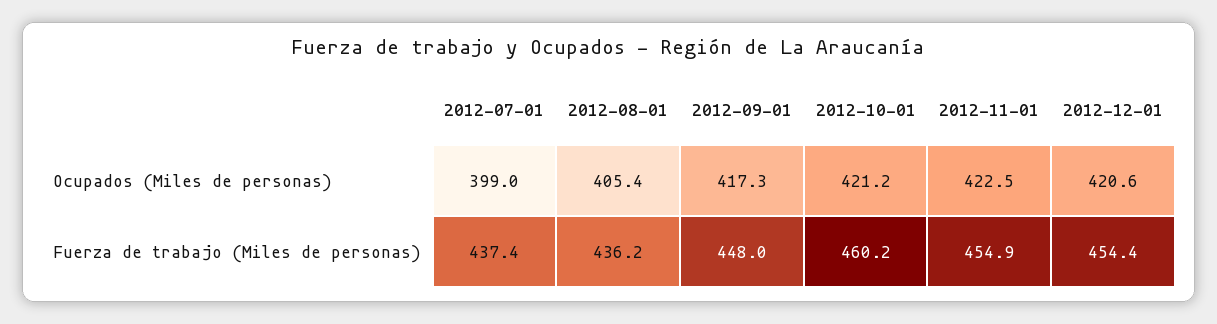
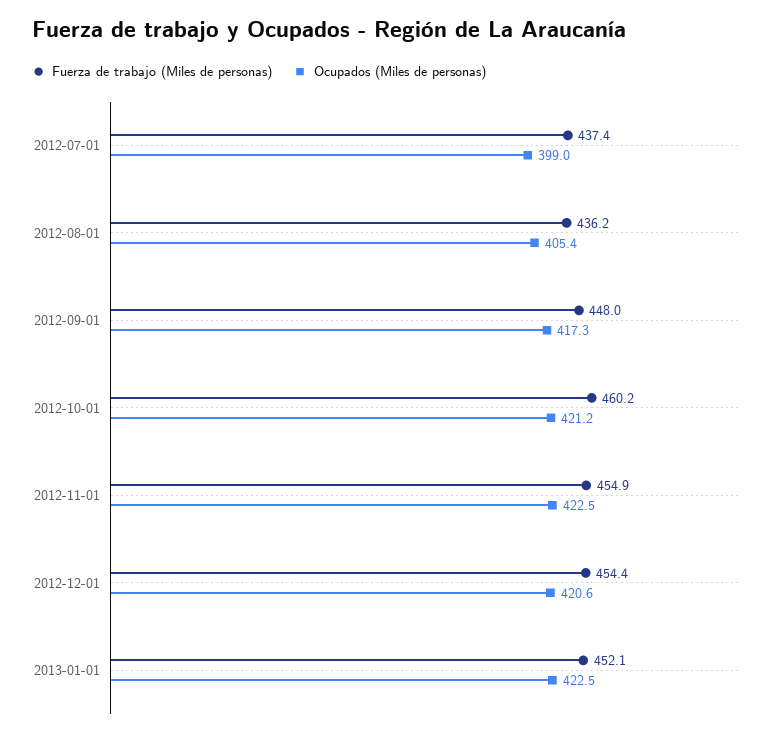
Fuerza de trabajo (Miles de personas), 2013-01-01: none -> 452.1
Ocupados (Miles de personas), 2013-01-01: none -> 422.5

